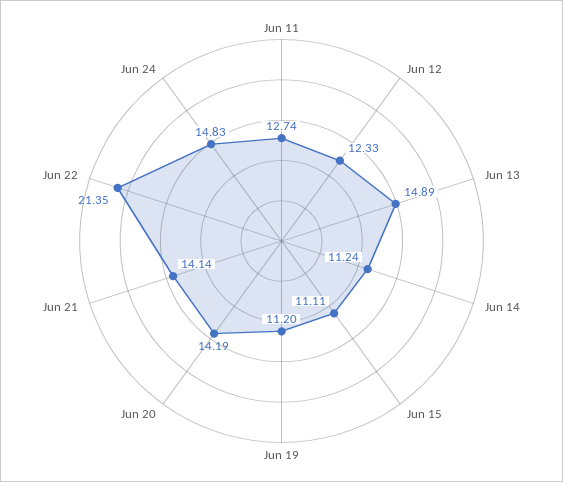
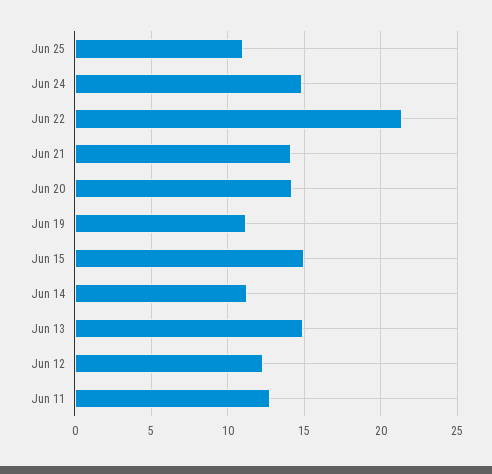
Jun 15: 11.11 -> 15
Jun 25: none -> 11

